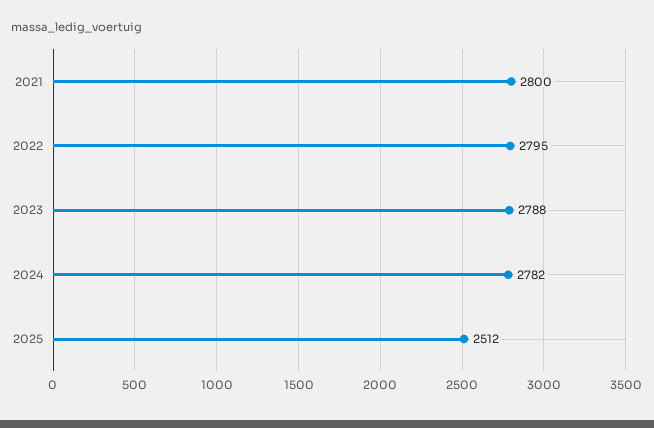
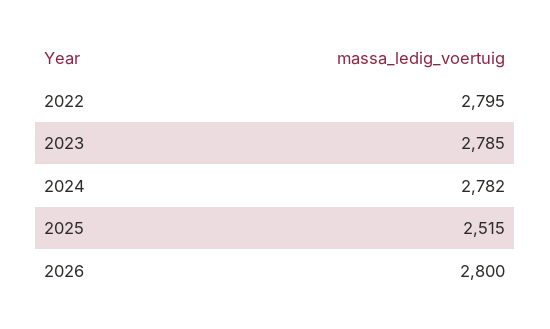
2021: 2800 -> none
2023: 2788 -> 2785
2025: 2512 -> 2515
2026: none -> 2800

